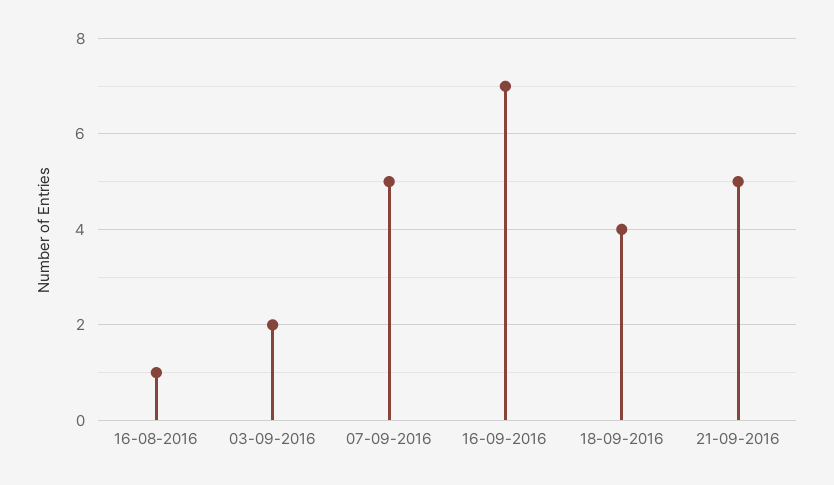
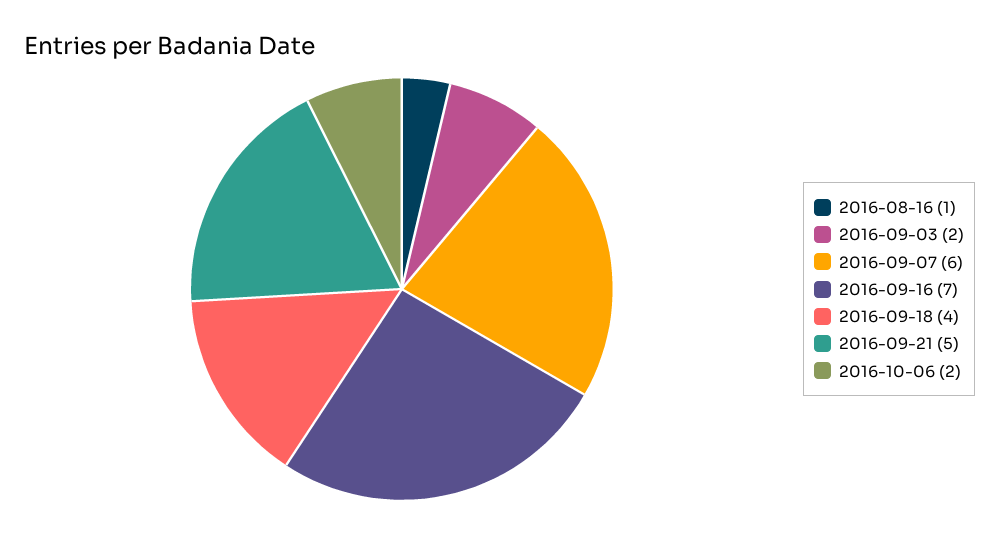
07-09-2016: 5 -> 6
2016-10-06: none -> 2

